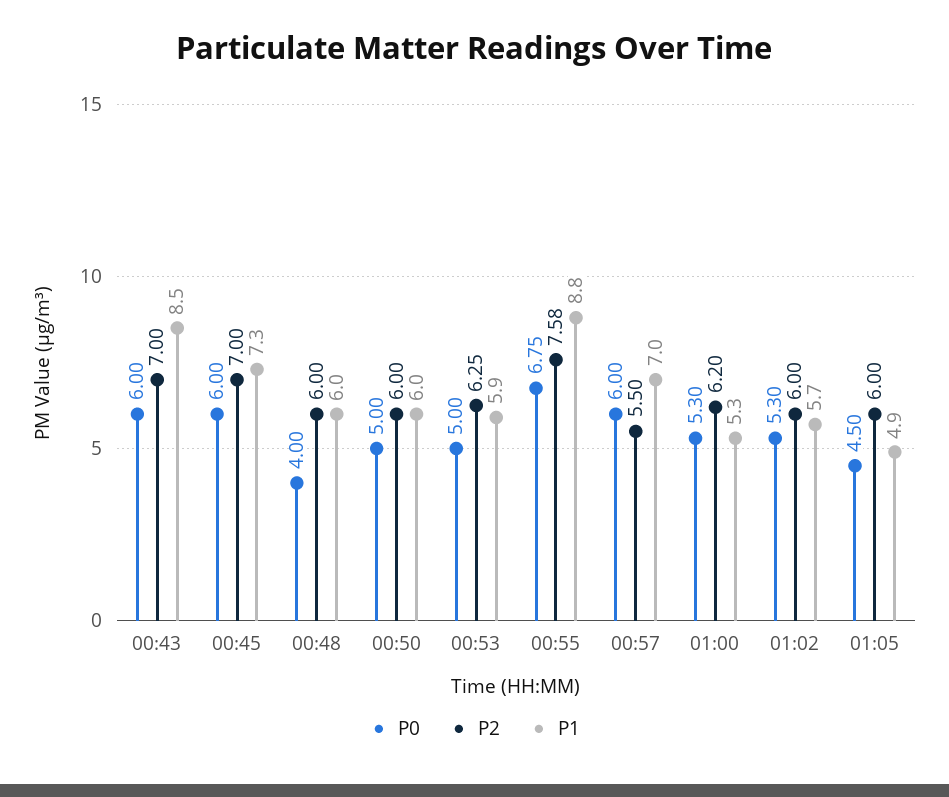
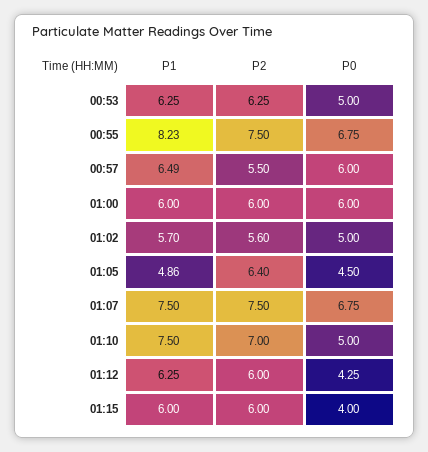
P0, 00:43: 6 -> none
P2, 00:43: 7 -> none
P1, 00:43: 8.5 -> none
P0, 00:45: 6 -> none
P2, 00:45: 7 -> none
P1, 00:45: 7.3 -> none
P0, 00:48: 4 -> none
P2, 00:48: 6 -> none
P1, 00:48: 6 -> none
P0, 00:50: 5 -> none
P2, 00:50: 6 -> none
P1, 00:50: 6 -> none
P1, 00:53: 5.9 -> 6.25
P2, 00:55: 7.58 -> 7.5
P1, 00:55: 8.8 -> 8.23
P1, 00:57: 7 -> 6.49
P0, 01:00: 5.3 -> 6
P2, 01:00: 6.2 -> 6
P1, 01:00: 5.3 -> 6
P0, 01:02: 5.3 -> 5
P2, 01:02: 6 -> 5.6
P2, 01:05: 6 -> 6.4
P1, 01:07: none -> 7.5
P2, 01:07: none -> 7.5
P0, 01:07: none -> 6.75
P1, 01:10: none -> 7.5
P2, 01:10: none -> 7
P0, 01:10: none -> 5
P1, 01:12: none -> 6.25
P2, 01:12: none -> 6
P0, 01:12: none -> 4.25
P1, 01:15: none -> 6
P2, 01:15: none -> 6
P0, 01:15: none -> 4

